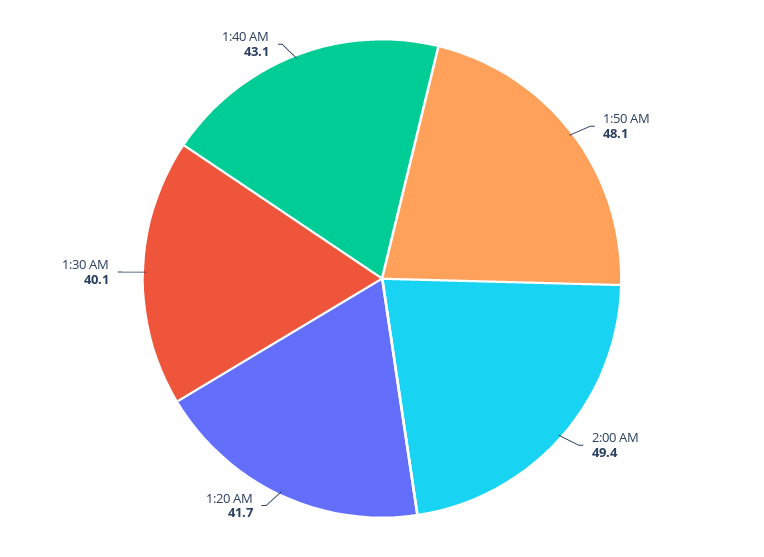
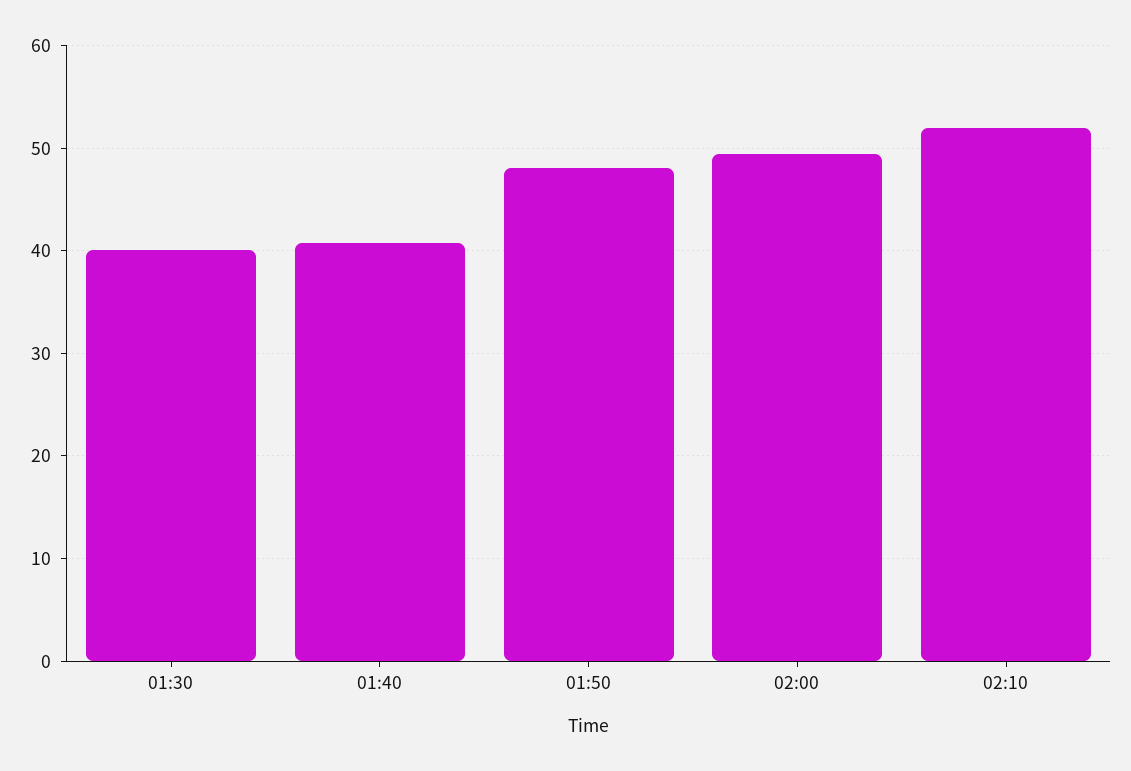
1:20 AM: 41.7 -> none
1:40 AM: 43.1 -> 41
02:10: none -> 52

